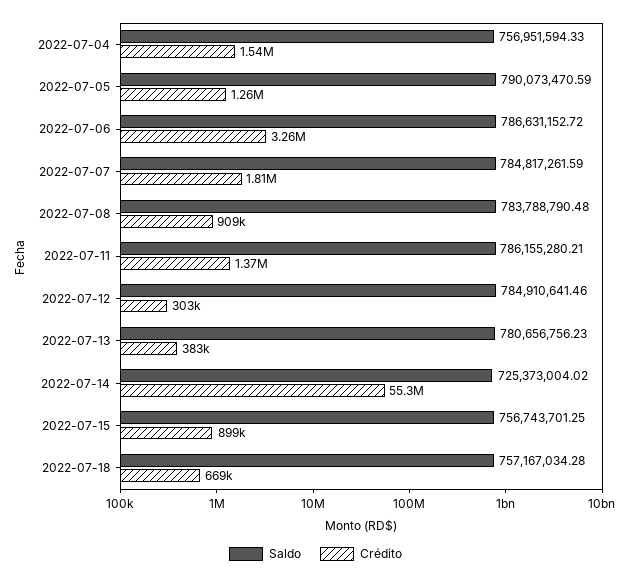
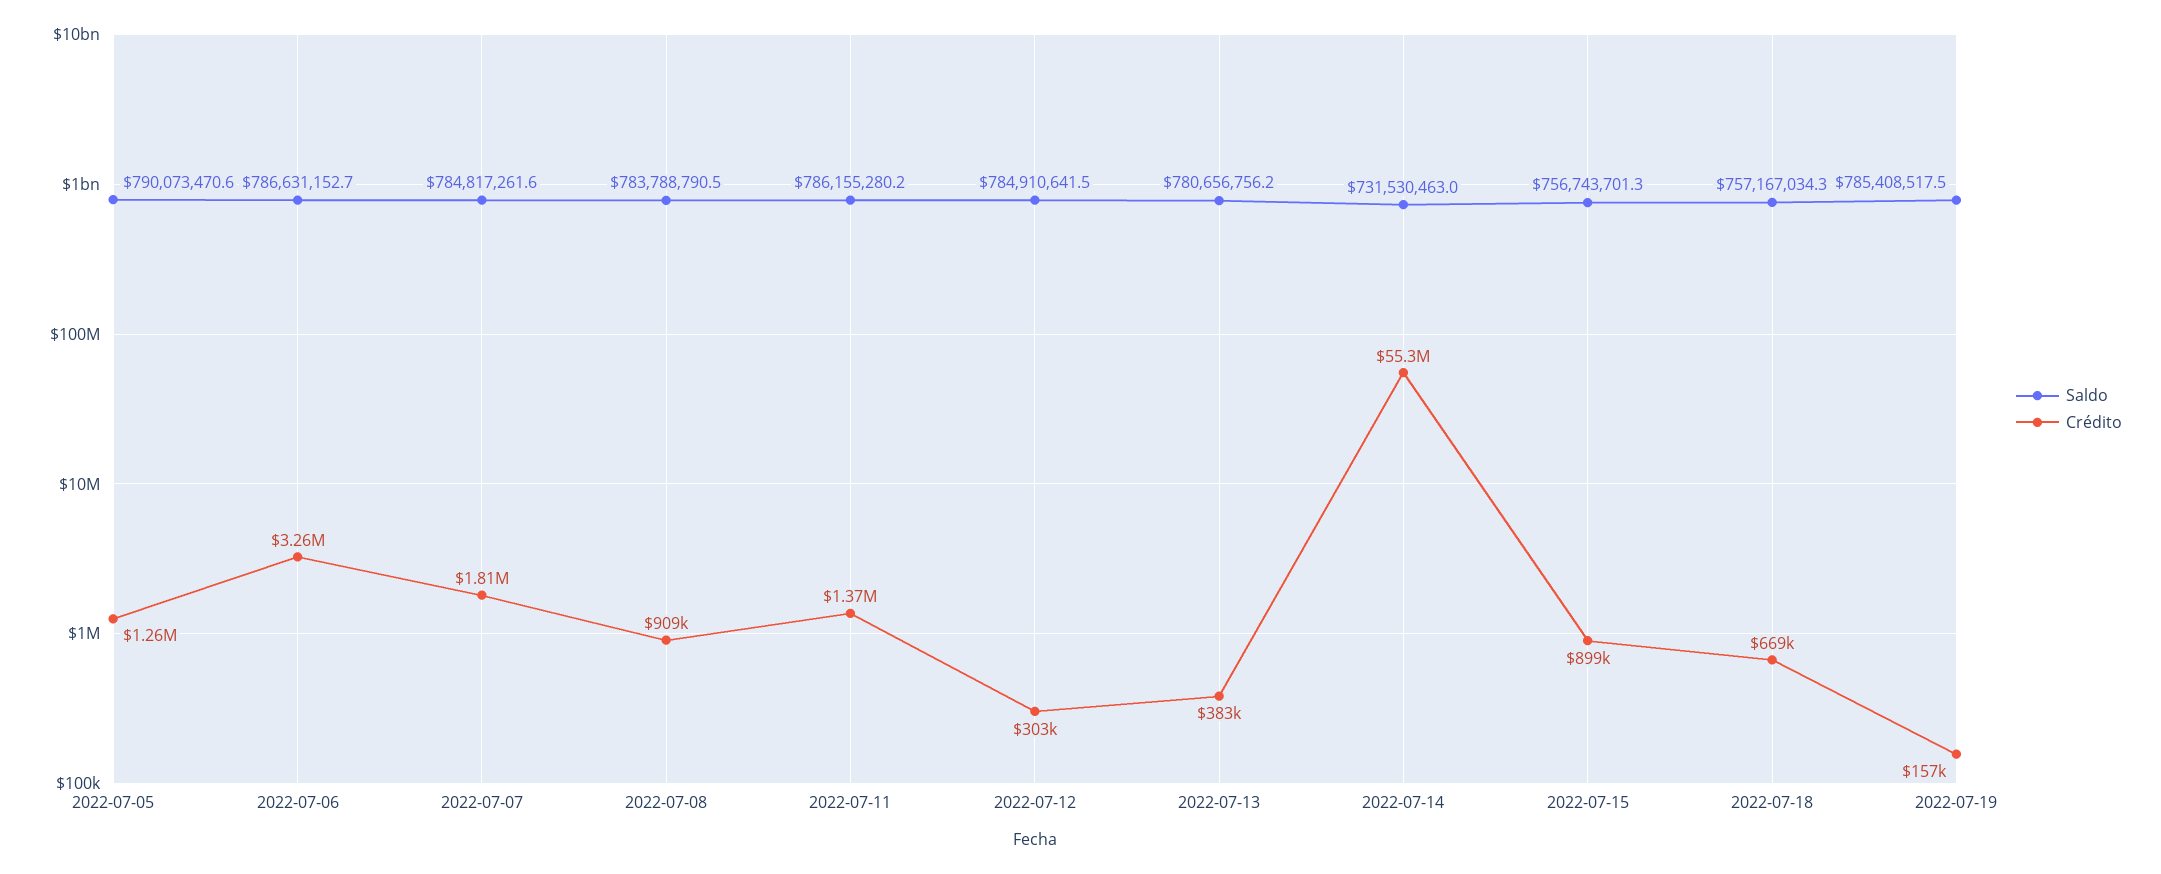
Saldo, 2022-07-04: 756951594.33 -> none
Crédito, 2022-07-04: 1540000 -> none
Saldo, 2022-07-14: 725373004.02 -> 731530463
Saldo, 2022-07-19: none -> 785408517.5
Crédito, 2022-07-19: none -> 157000

